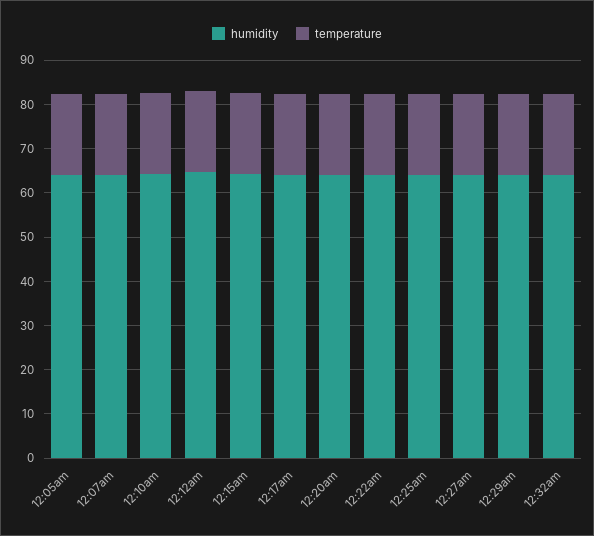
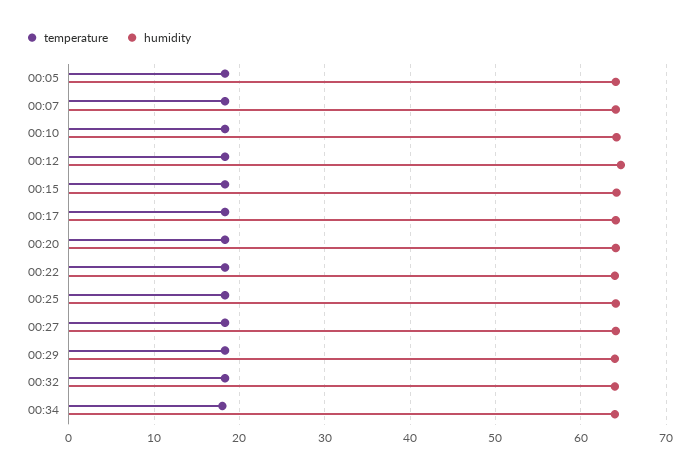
temperature, 00:34: none -> 18
humidity, 00:34: none -> 64

